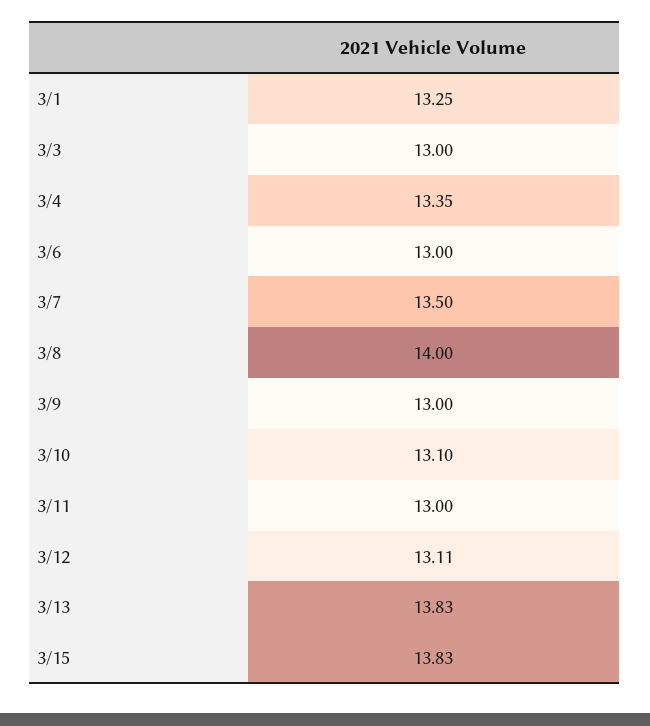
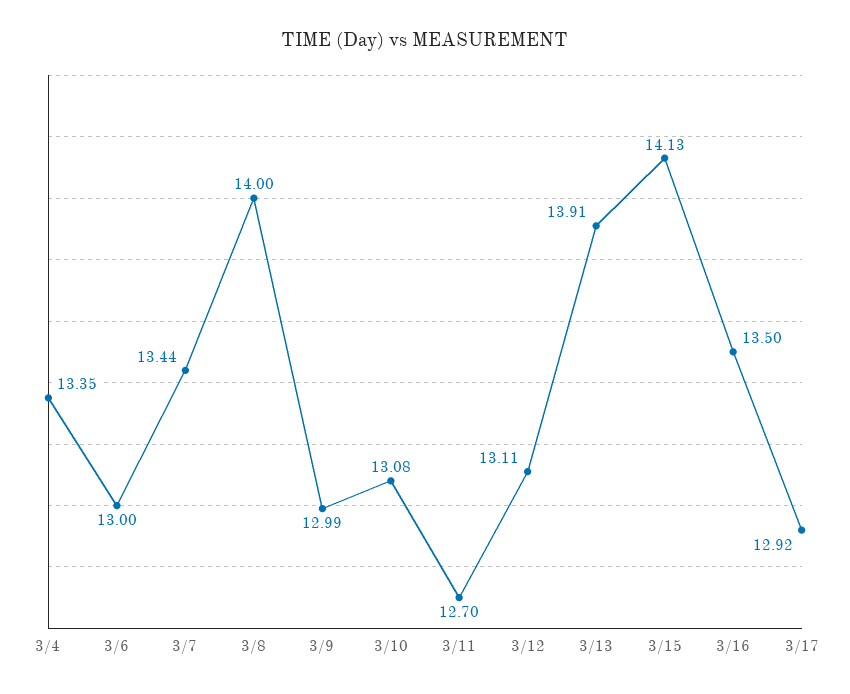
3/1: 13.25 -> none
3/3: 13 -> none
3/7: 13.5 -> 13.44
3/9: 13 -> 12.99
3/10: 13.1 -> 13.08
3/11: 13 -> 12.7
3/13: 13.83 -> 13.91
3/15: 13.83 -> 14.13
3/16: none -> 13.5
3/17: none -> 12.92

